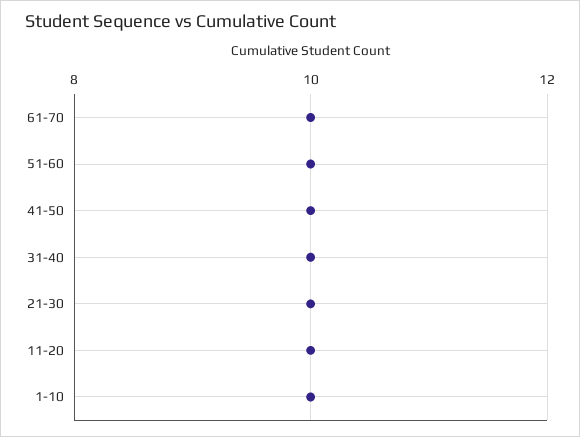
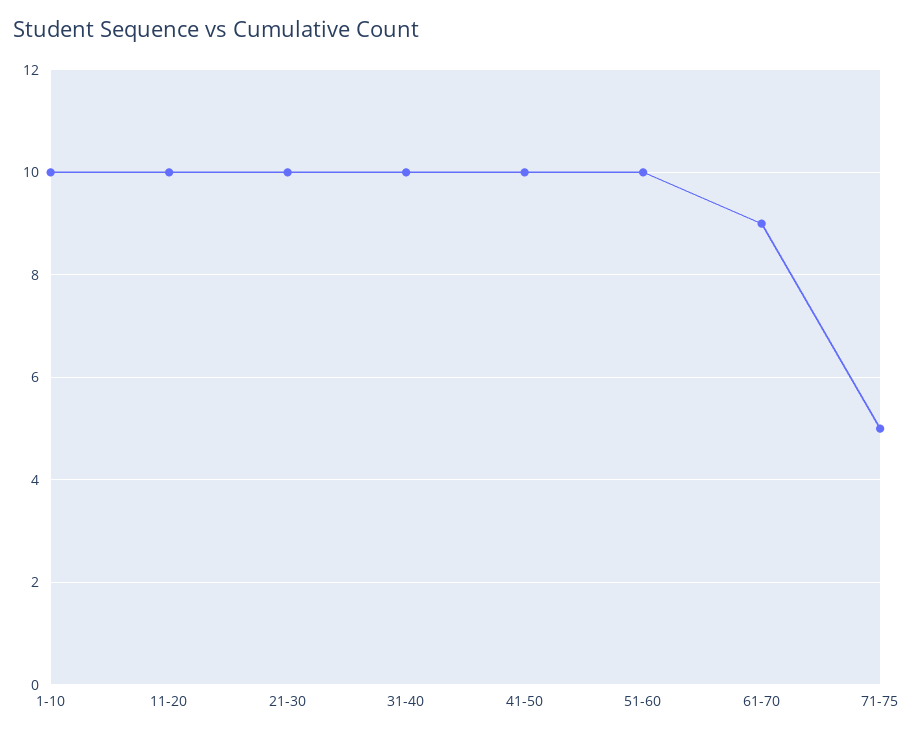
61-70: 10 -> 9
71-75: none -> 5

